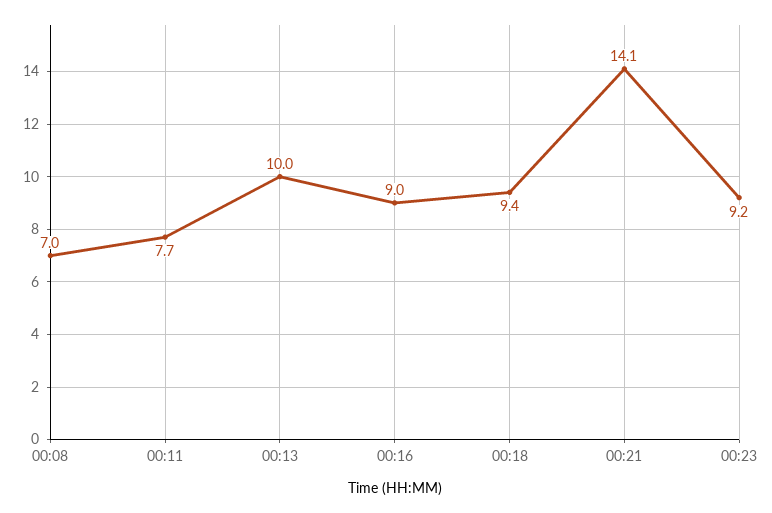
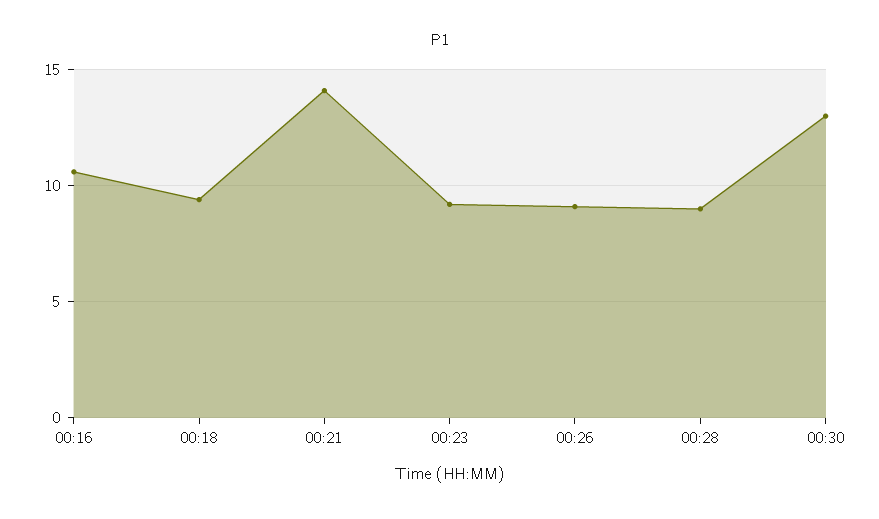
00:08: 7 -> none
00:11: 7.7 -> none
00:13: 10 -> none
00:16: 9 -> 10.5
00:26: none -> 9
00:28: none -> 9
00:30: none -> 13

